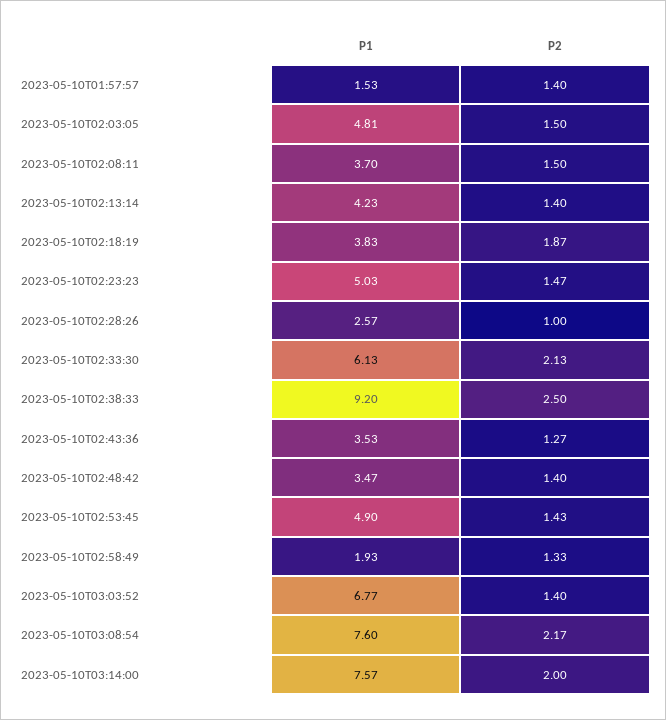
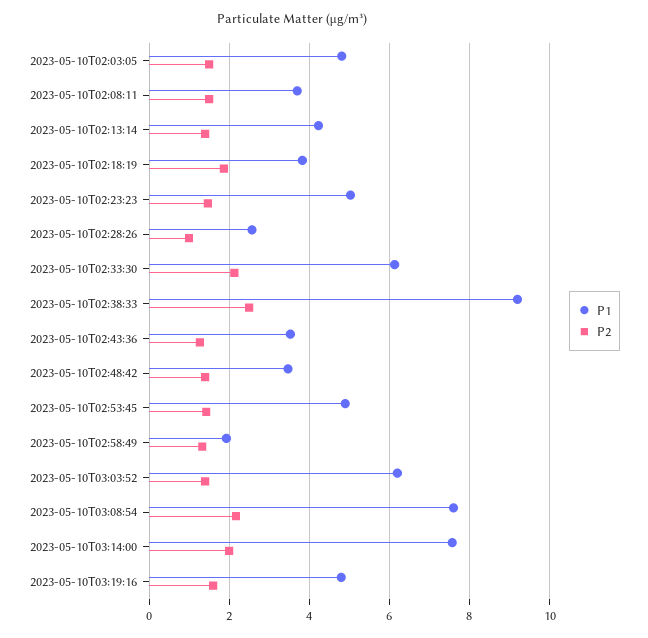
P1, 2023-05-10T01:57:57: 1.53 -> none
P2, 2023-05-10T01:57:57: 1.4 -> none
P1, 2023-05-10T03:03:52: 6.77 -> 6.2
P1, 2023-05-10T03:19:16: none -> 4.8
P2, 2023-05-10T03:19:16: none -> 1.6

